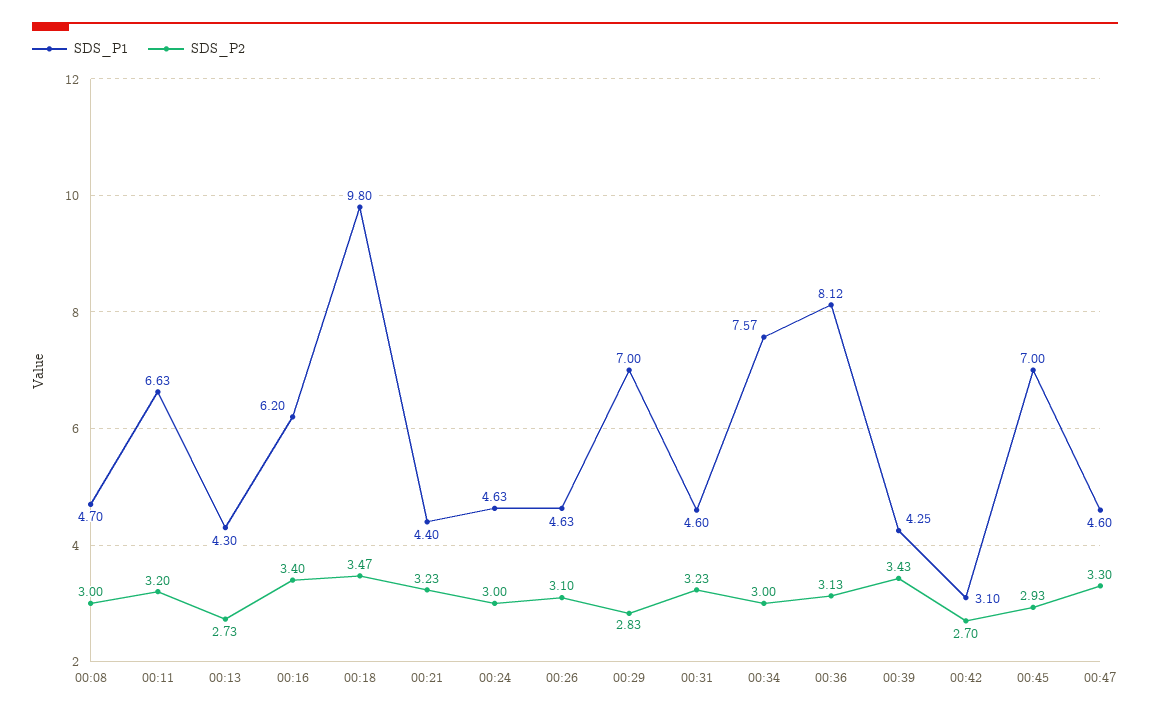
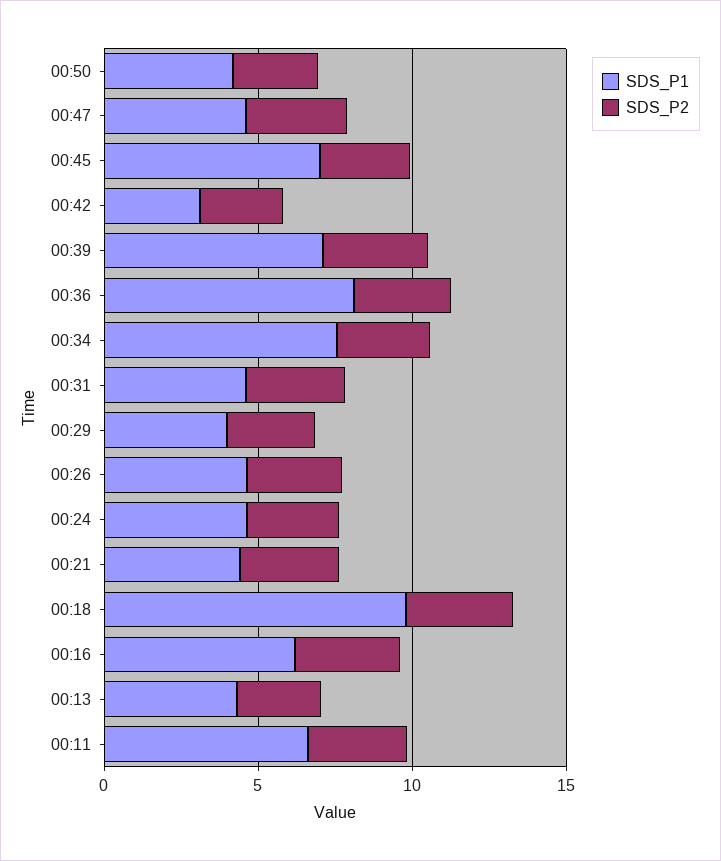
SDS_P1, 00:08: 4.7 -> none
SDS_P2, 00:08: 3 -> none
SDS_P1, 00:29: 7 -> 4
SDS_P1, 00:39: 4.25 -> 7
SDS_P1, 00:50: none -> 4
SDS_P2, 00:50: none -> 3

